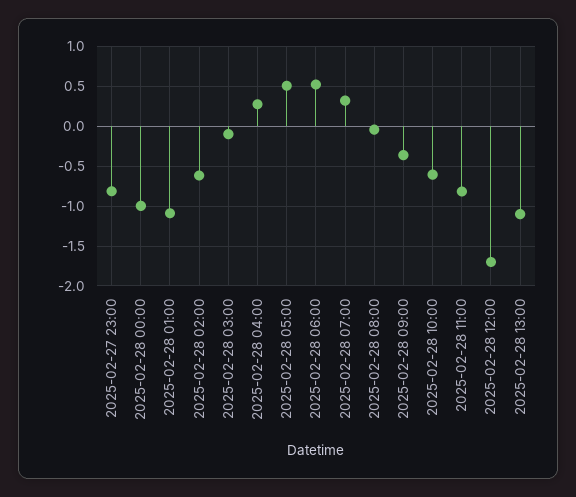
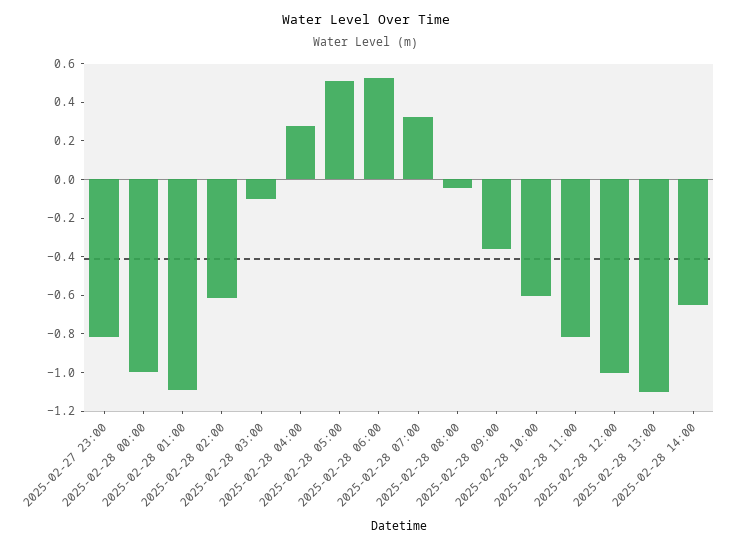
2025-02-28 12:00: -1.7 -> -1
2025-02-28 14:00: none -> -0.65

